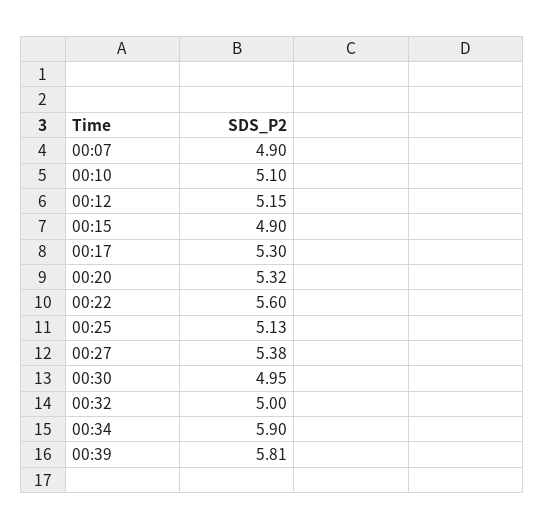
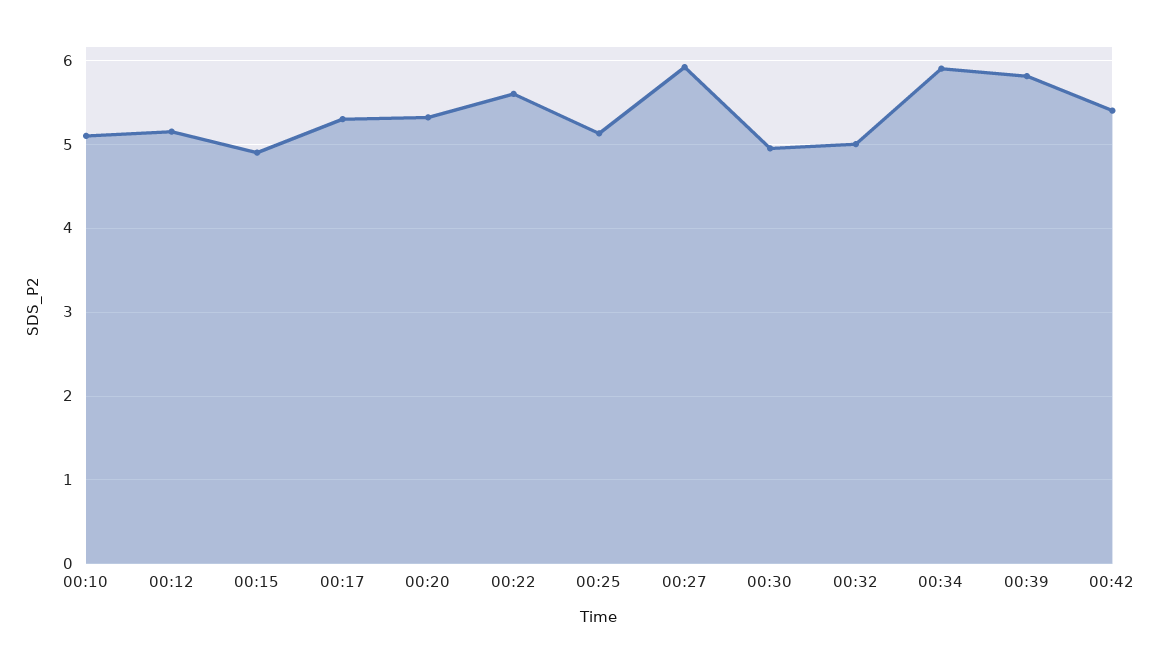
00:07: 4.9 -> none
00:27: 5.38 -> 5.9
00:42: none -> 5.4

